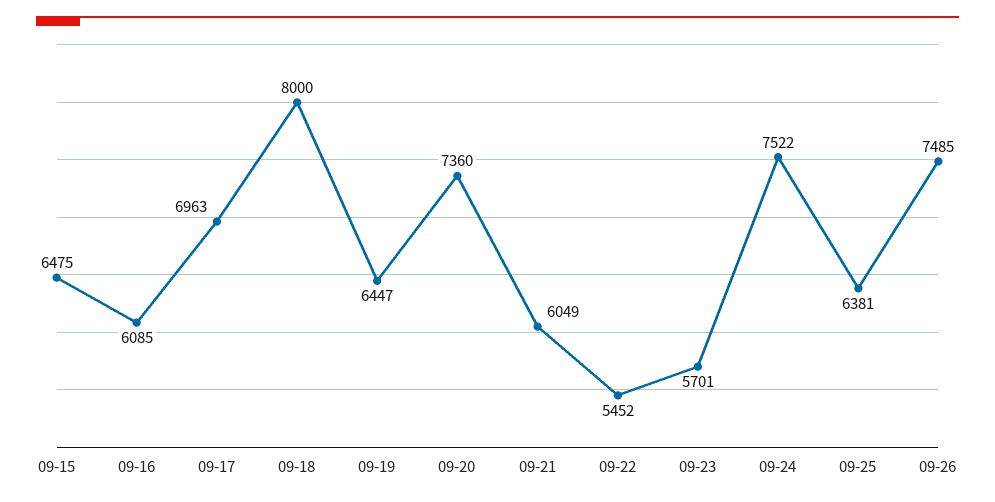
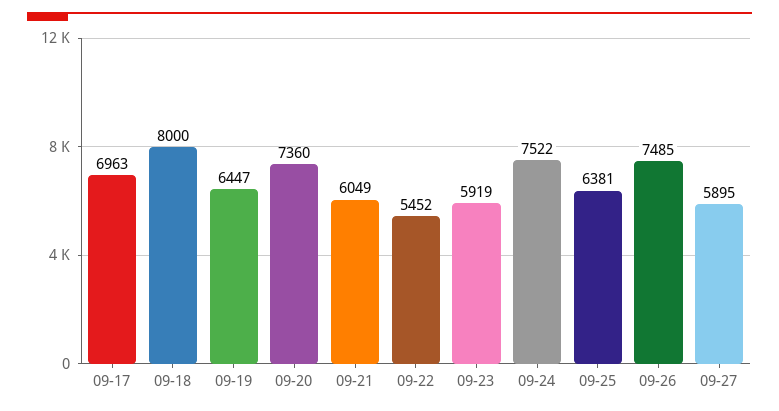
09-15: 6475 -> none
09-16: 6085 -> none
09-23: 5701 -> 5919
09-27: none -> 5895

